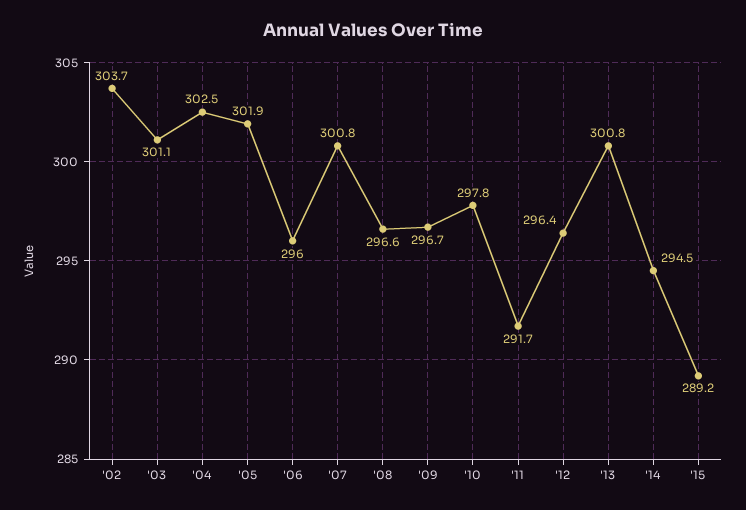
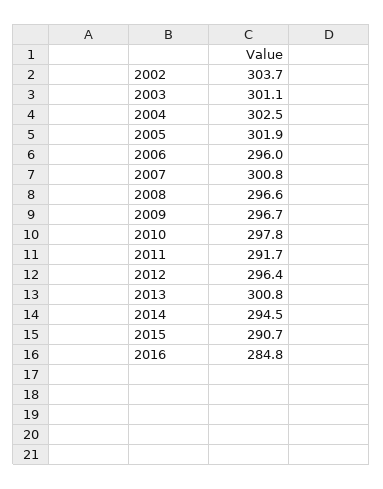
'15: 289.2 -> 290.7
2016: none -> 284.8

